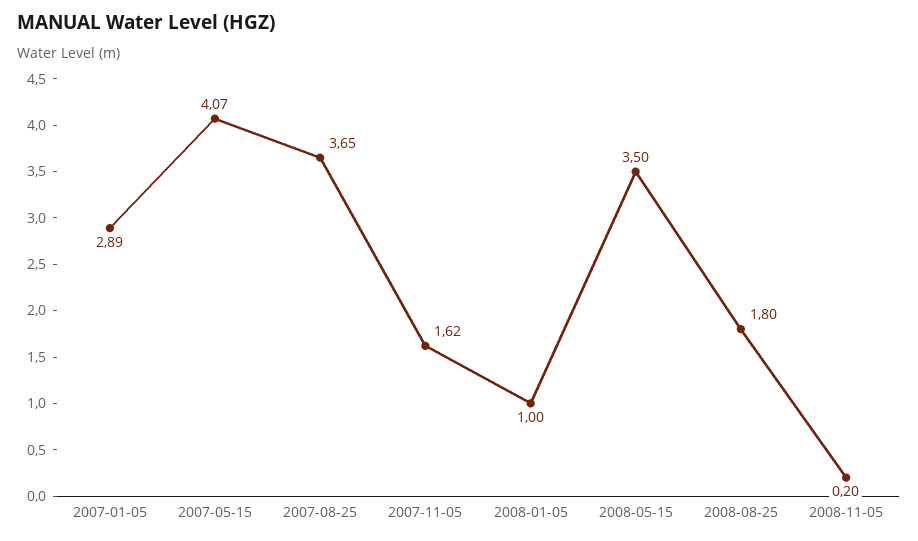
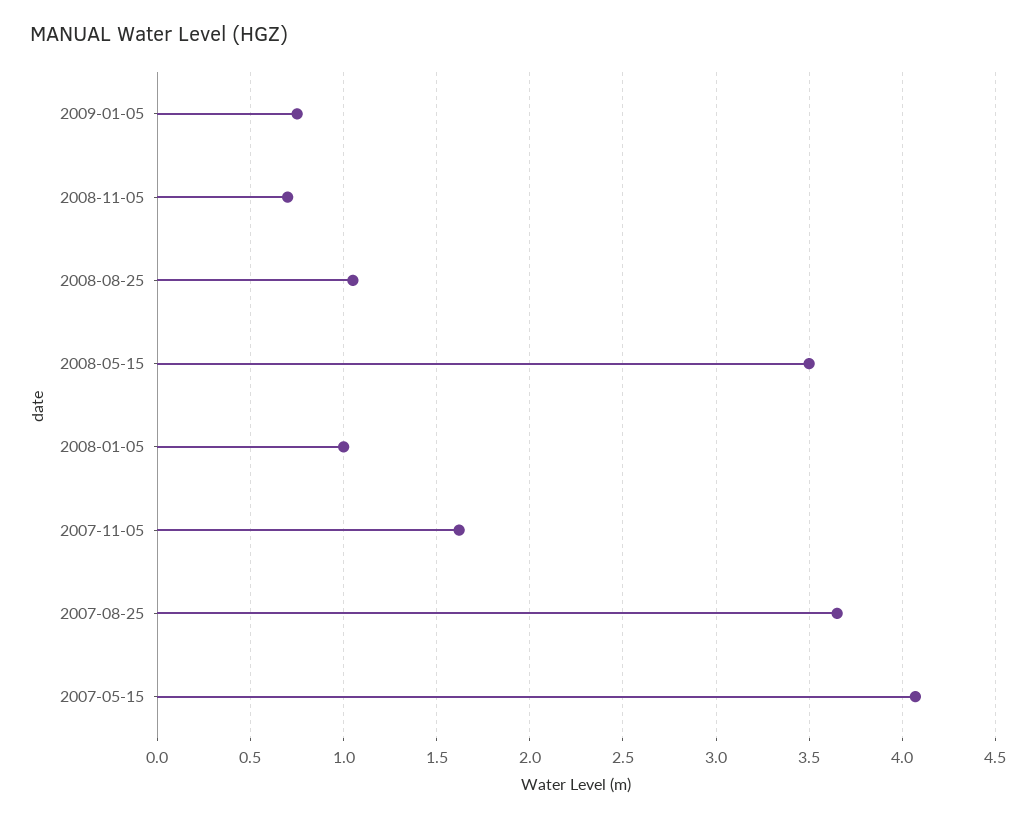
2007-01-05: 2.89 -> none
2008-08-25: 1.8 -> 1.05
2008-11-05: 0.2 -> 0.7
2009-01-05: none -> 0.75

